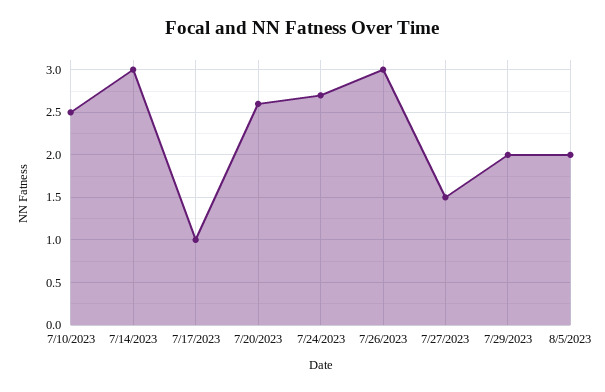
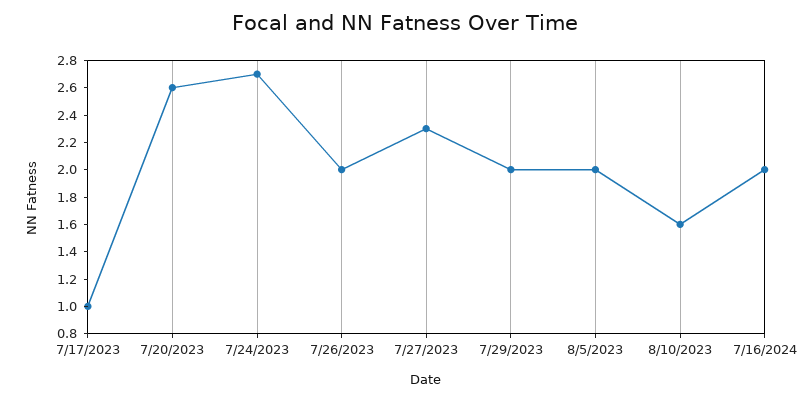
7/10/2023: 2.5 -> none
7/14/2023: 3 -> none
7/26/2023: 3 -> 2
7/27/2023: 1.5 -> 2.3
8/10/2023: none -> 1.6
7/16/2024: none -> 2

